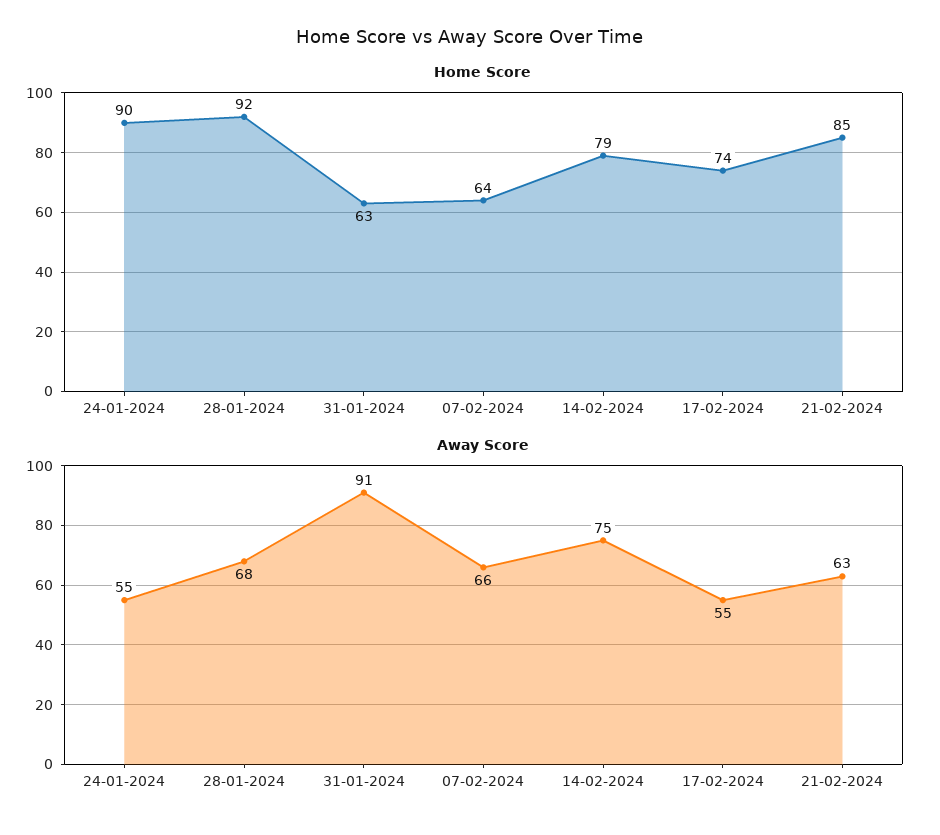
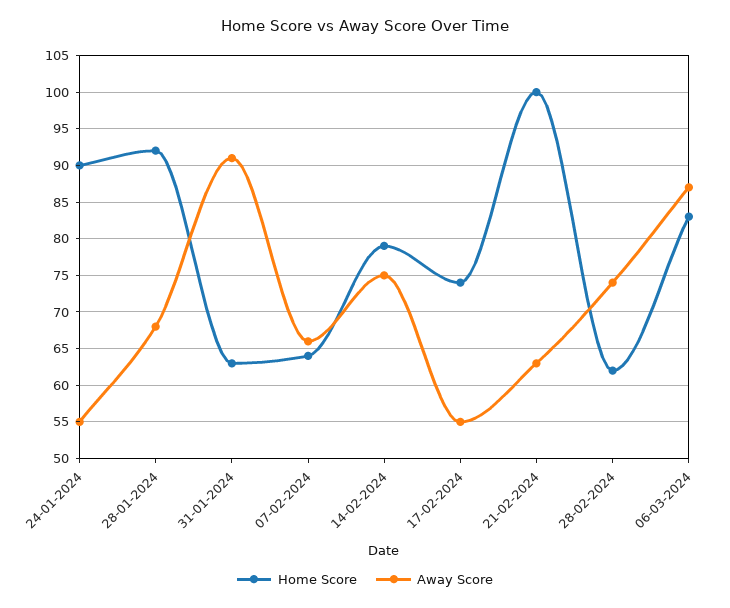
Home Score, 21-02-2024: 85 -> 100
Home Score, 28-02-2024: none -> 62
Away Score, 28-02-2024: none -> 74
Home Score, 06-03-2024: none -> 83
Away Score, 06-03-2024: none -> 87

